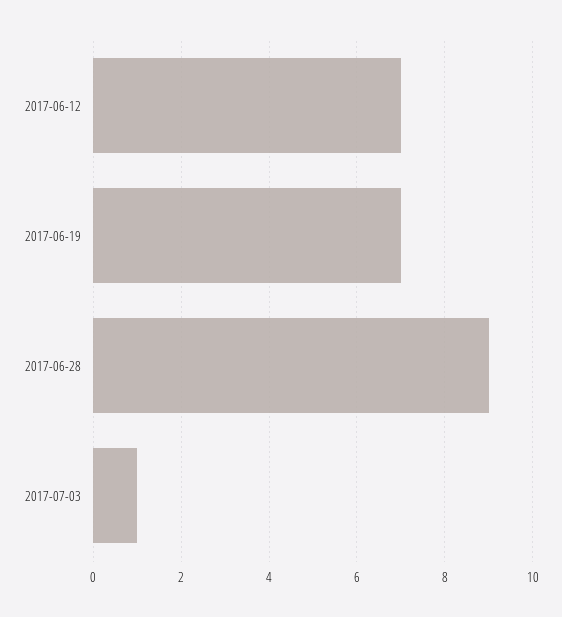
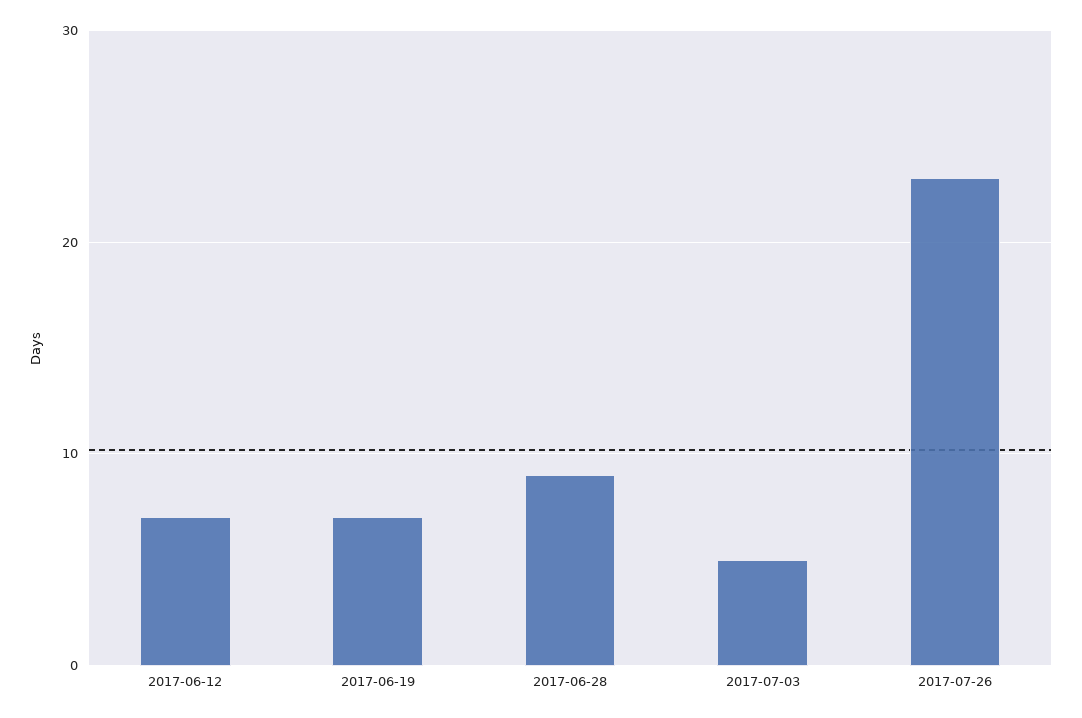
2017-07-03: 1 -> 5
2017-07-26: none -> 23

